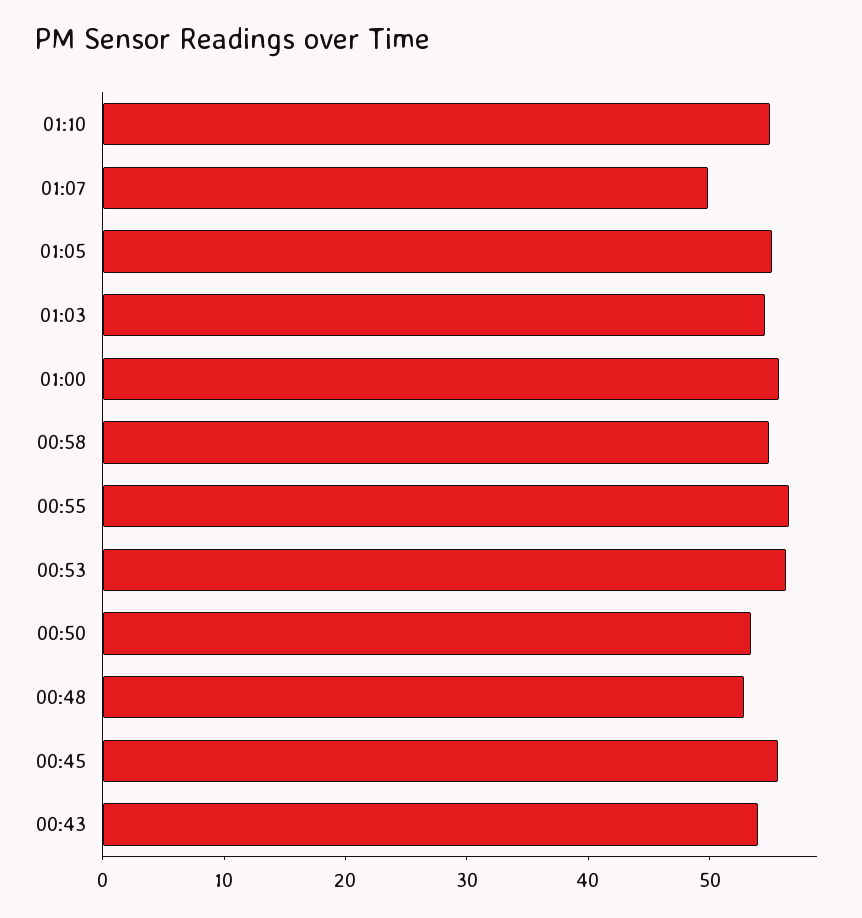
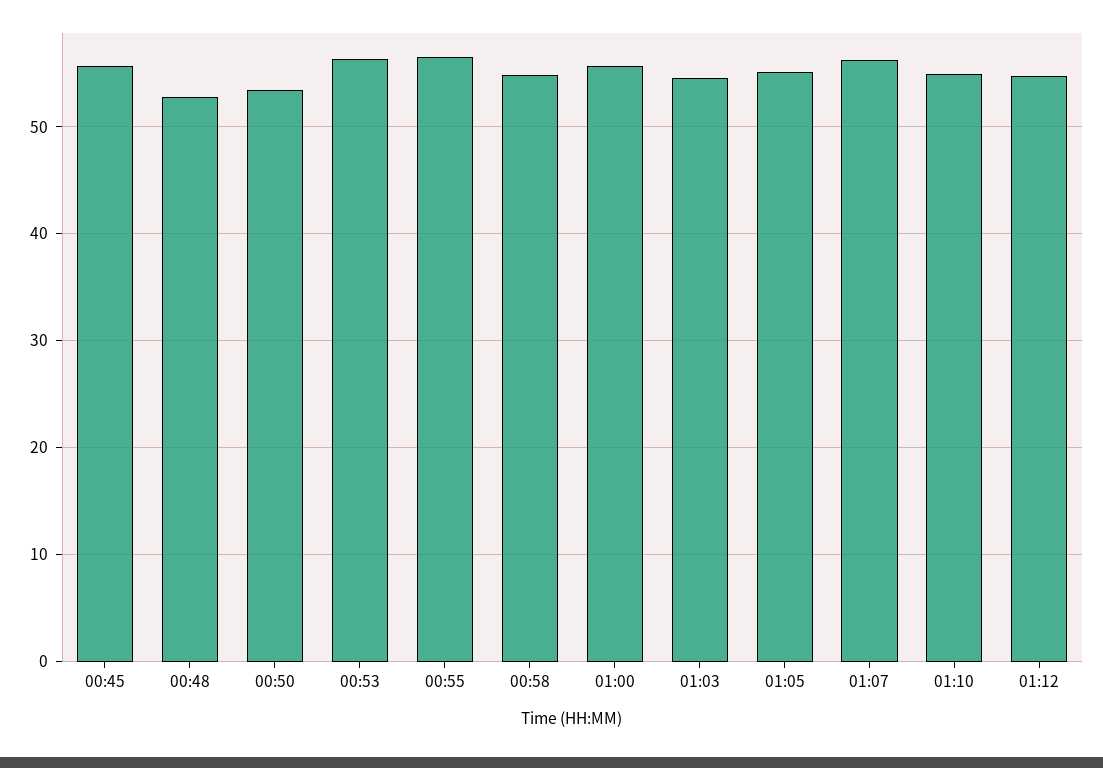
01:07: 50 -> 56
00:43: 54 -> none
01:12: none -> 55

